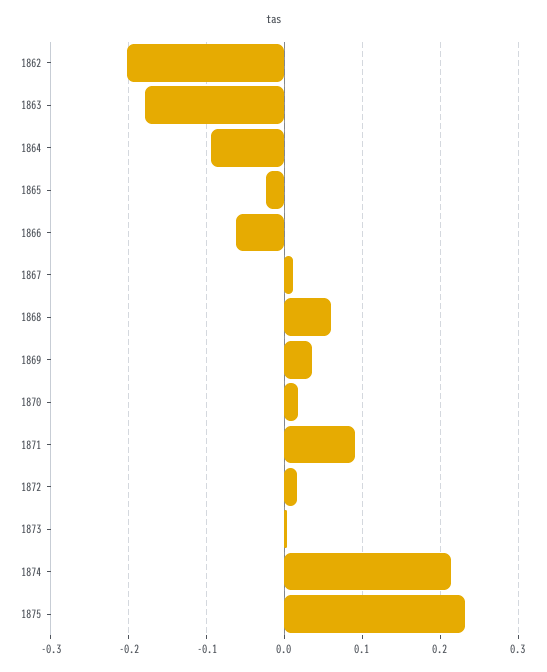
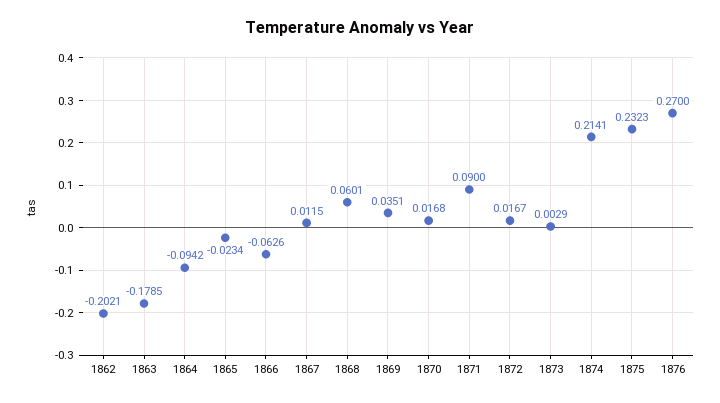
1876: none -> 0.27

